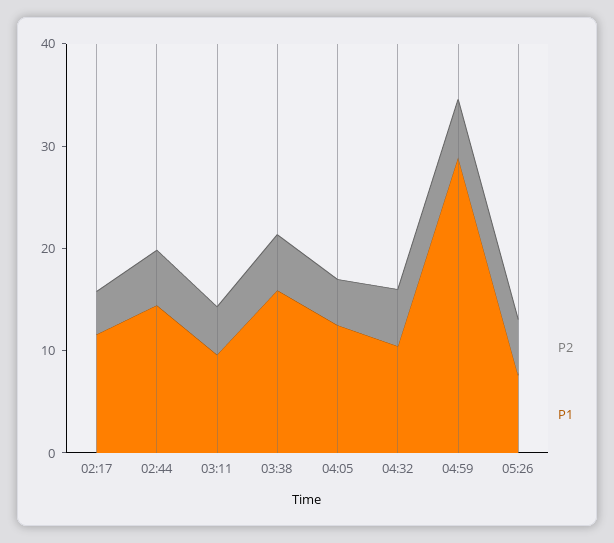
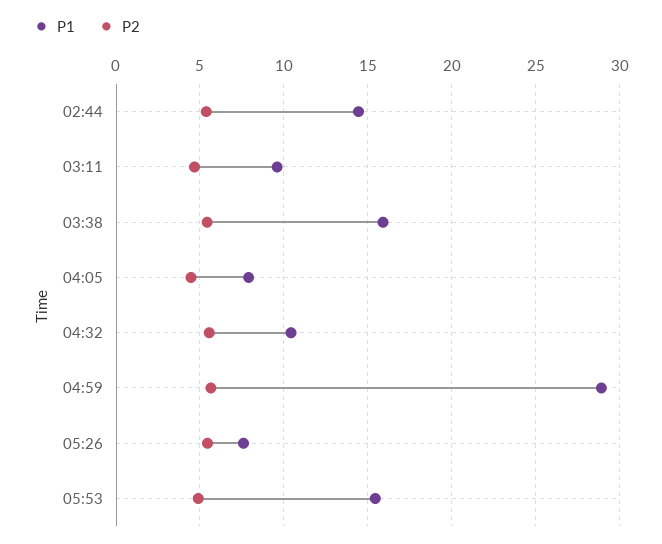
P2, 02:17: 4 -> none
P1, 02:17: 12 -> none
P1, 04:05: 12 -> 8
P1, 05:53: none -> 15.5
P2, 05:53: none -> 5

